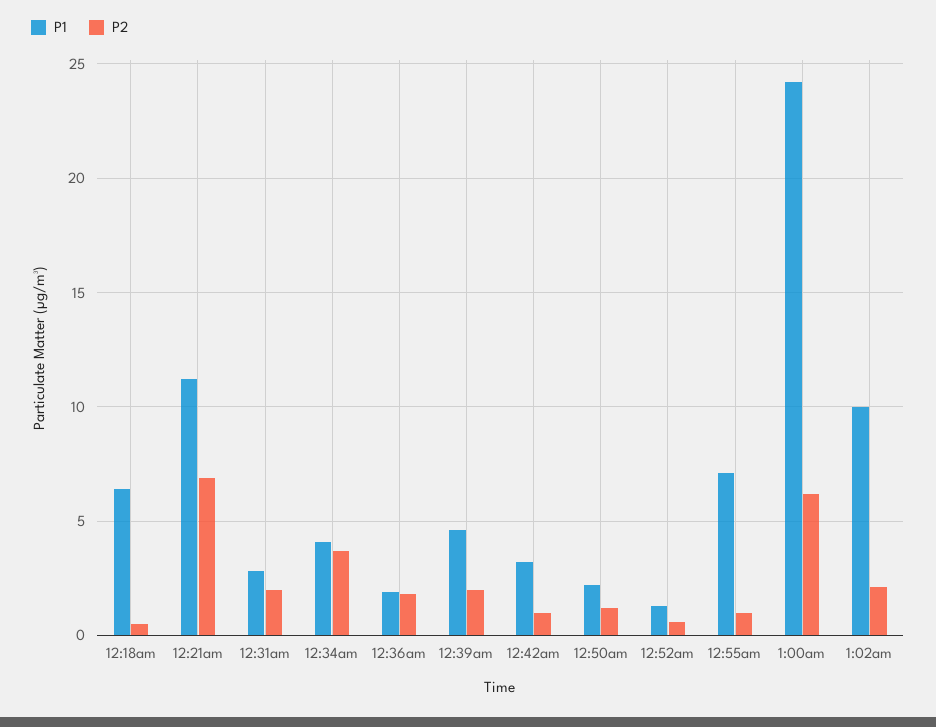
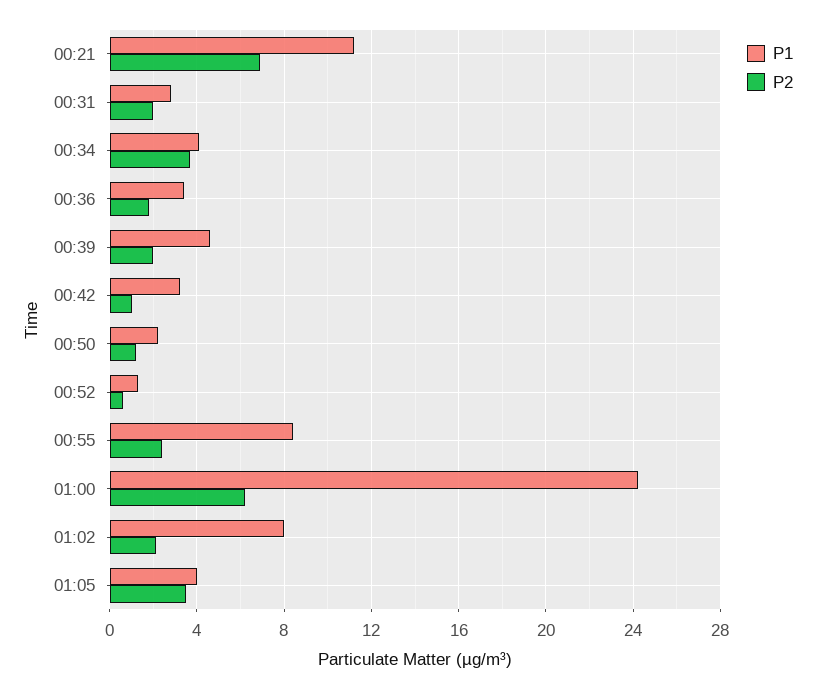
P1, 12:18am: 6.5 -> none
P2, 12:18am: 0.5 -> none
P1, 12:36am: 2 -> 3.5
P1, 12:55am: 7 -> 8.5
P2, 12:55am: 1 -> 2.5
P1, 1:02am: 10 -> 8
P1, 01:05: none -> 4
P2, 01:05: none -> 3.5

